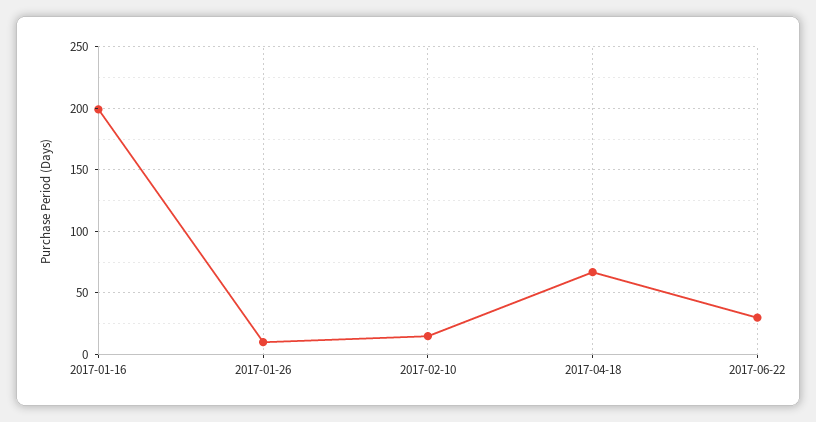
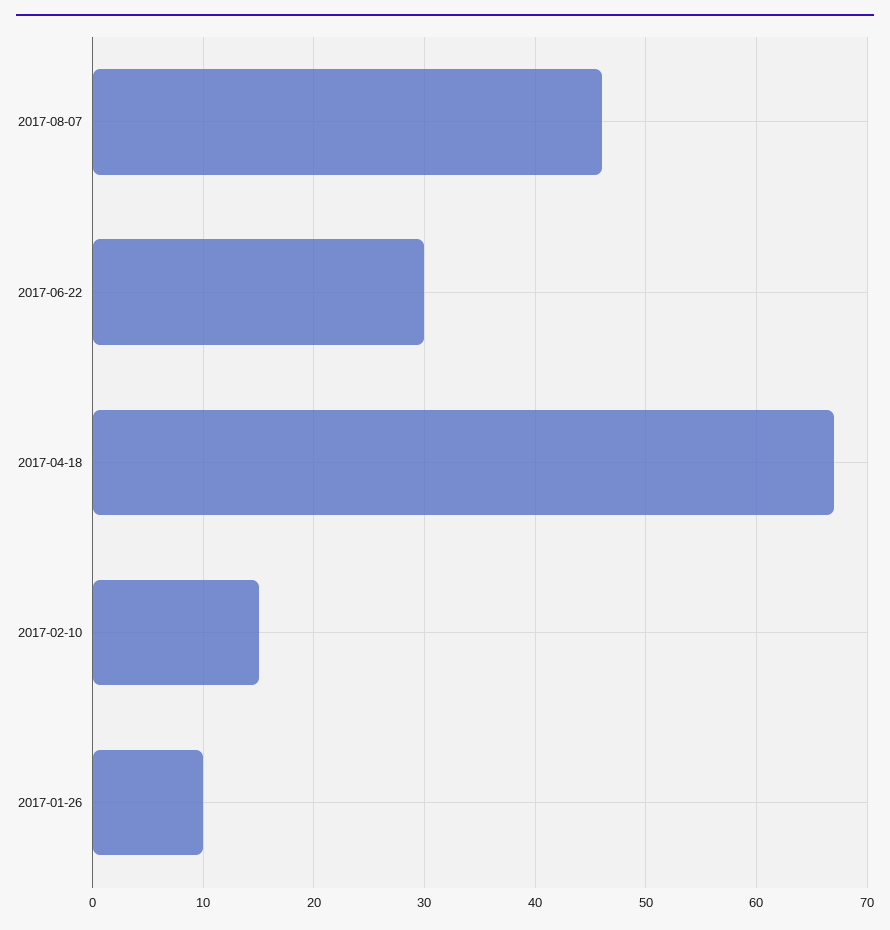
2017-01-16: 200 -> none
2017-08-07: none -> 46

